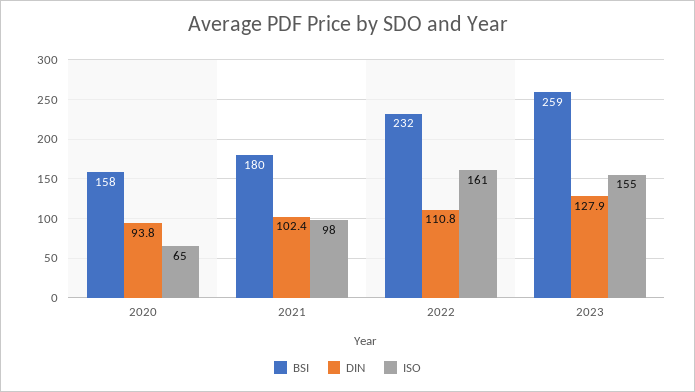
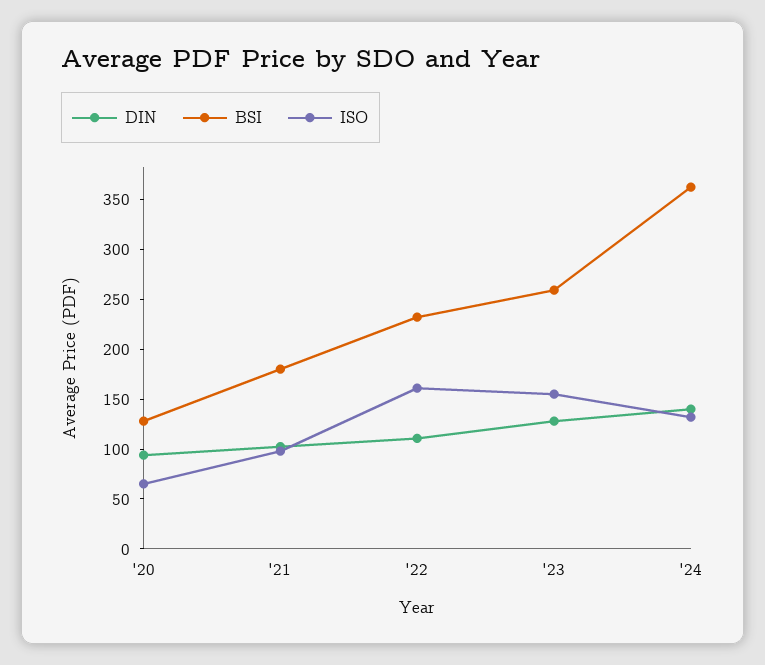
BSI, 2020: 158 -> 130
DIN, '24: none -> 140
BSI, '24: none -> 360
ISO, '24: none -> 130

